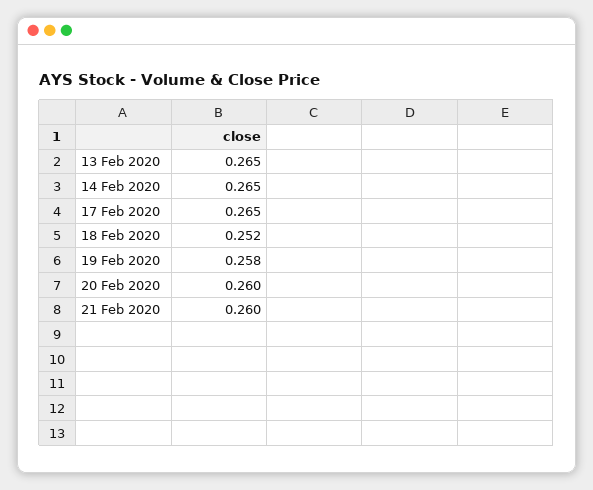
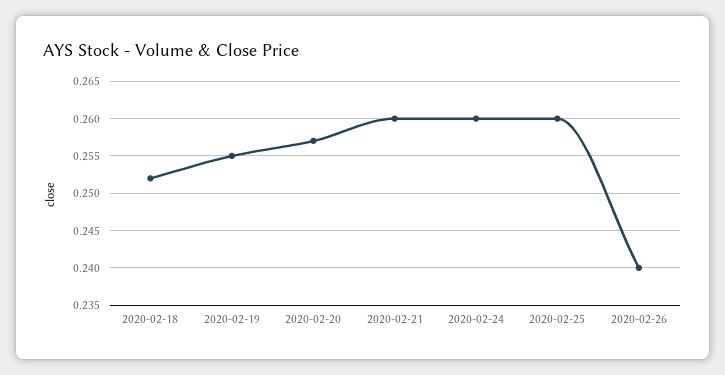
13 Feb 2020: 0.265 -> none
14 Feb 2020: 0.265 -> none
17 Feb 2020: 0.265 -> none
19 Feb 2020: 0.258 -> 0.255
20 Feb 2020: 0.26 -> 0.257
2020-02-24: none -> 0.26
2020-02-25: none -> 0.26
2020-02-26: none -> 0.24

